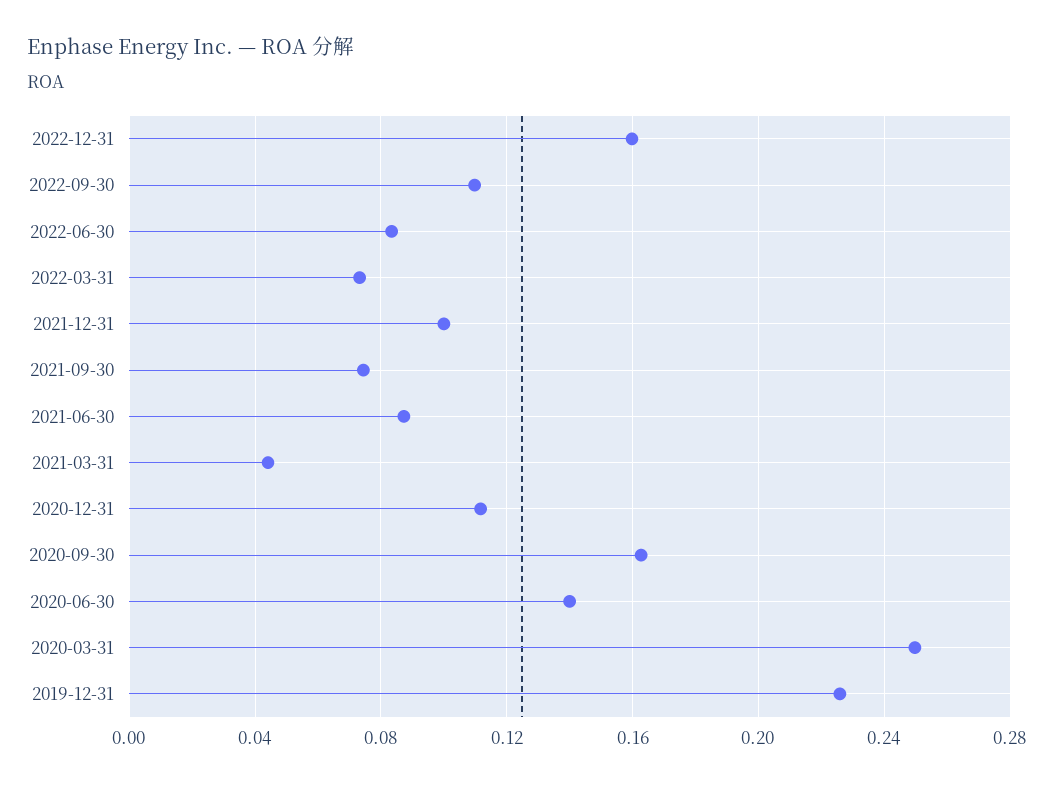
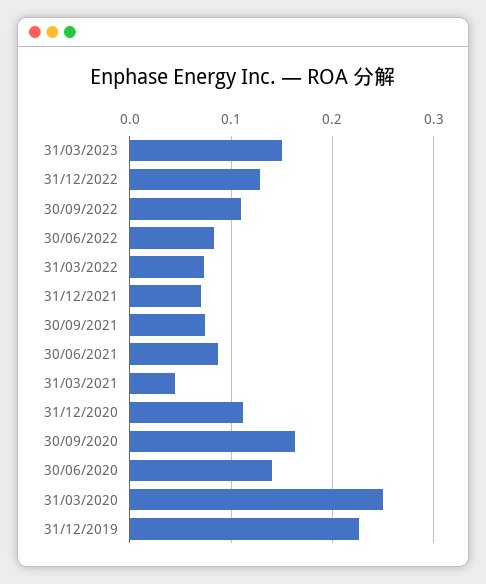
2022-12-31: 0.16 -> 0.13
2021-12-31: 0.1 -> 0.07
31/03/2023: none -> 0.15

